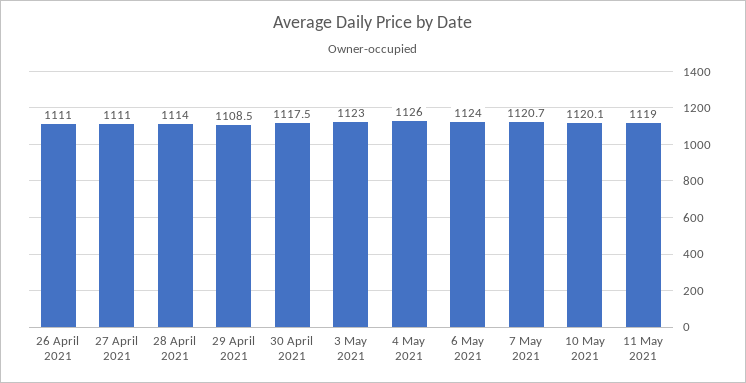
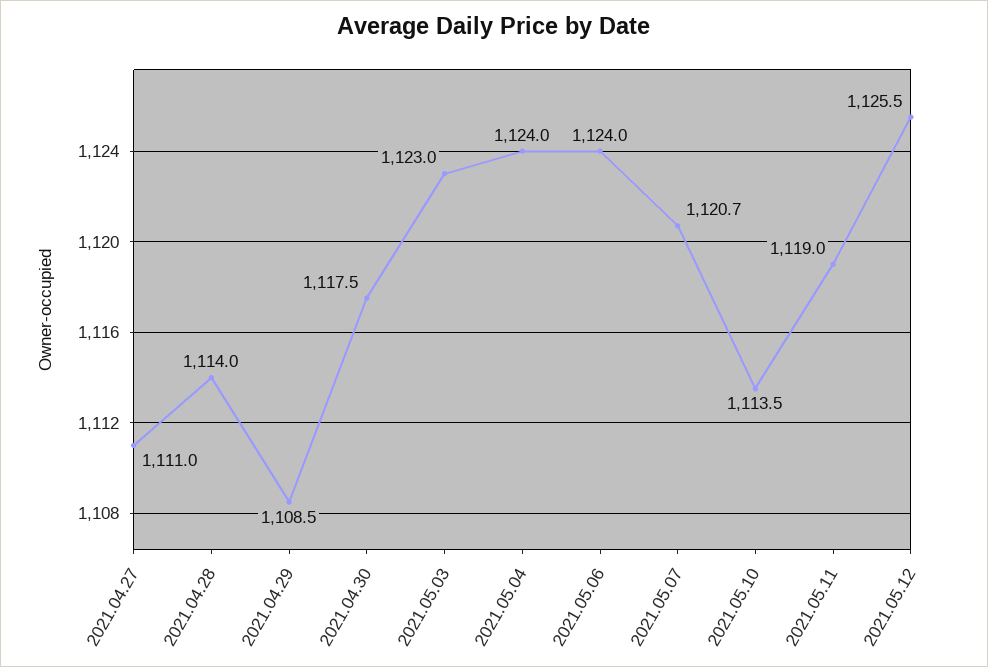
26 April 2021: 1111 -> none
4 May 2021: 1126 -> 1124
10 May 2021: 1120.1 -> 1113.5
2021.05.12: none -> 1125.5

